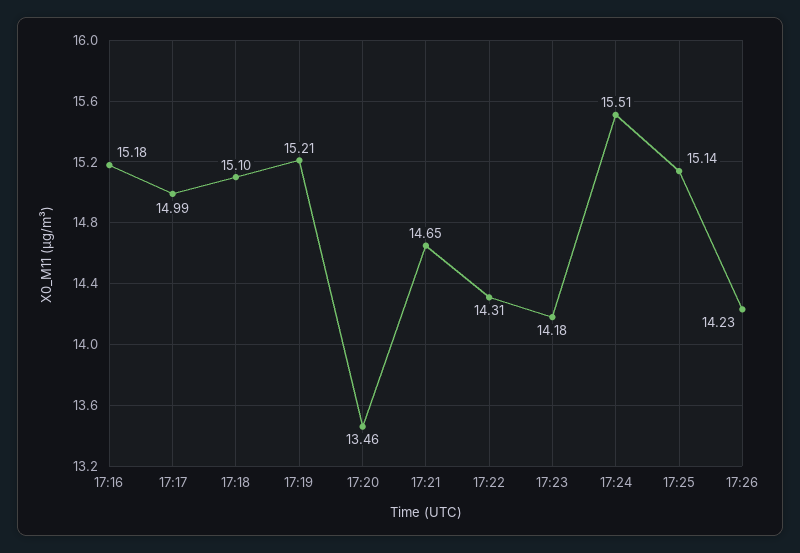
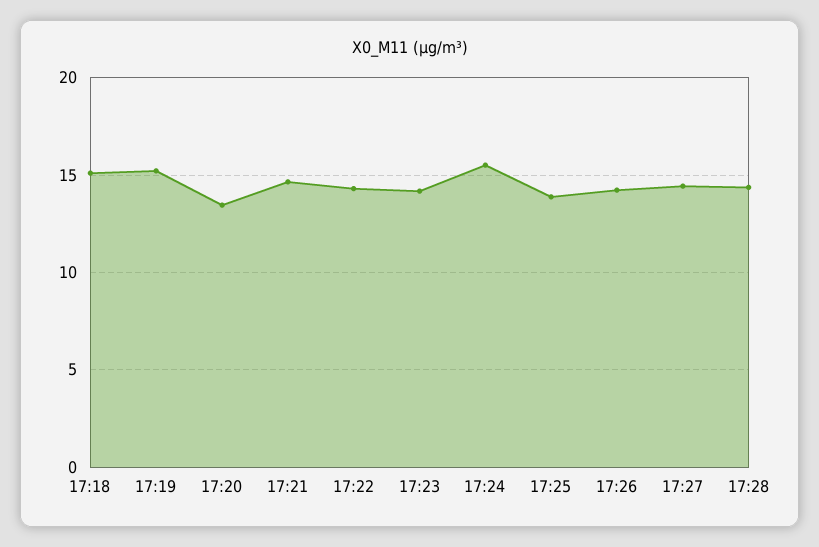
17:16: 15.18 -> none
17:17: 14.99 -> none
17:25: 15.14 -> 14
17:27: none -> 14.5
17:28: none -> 14.5

